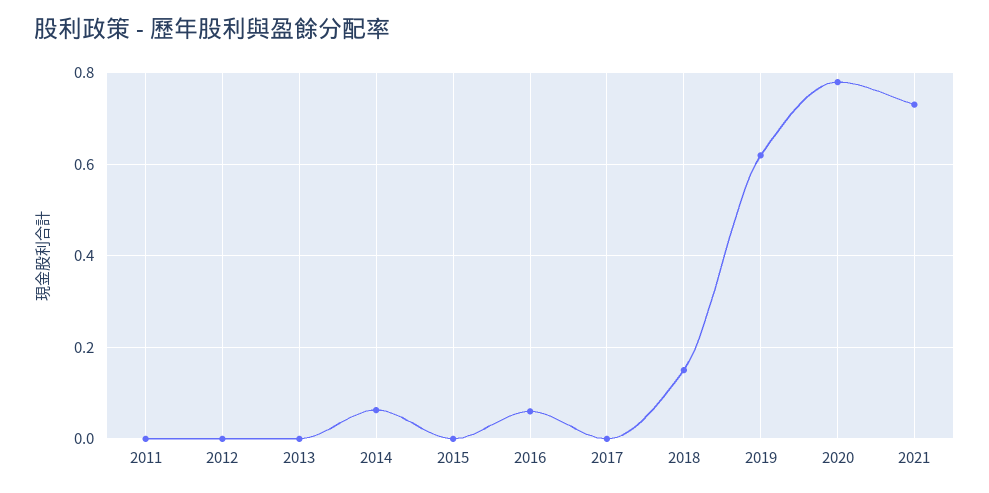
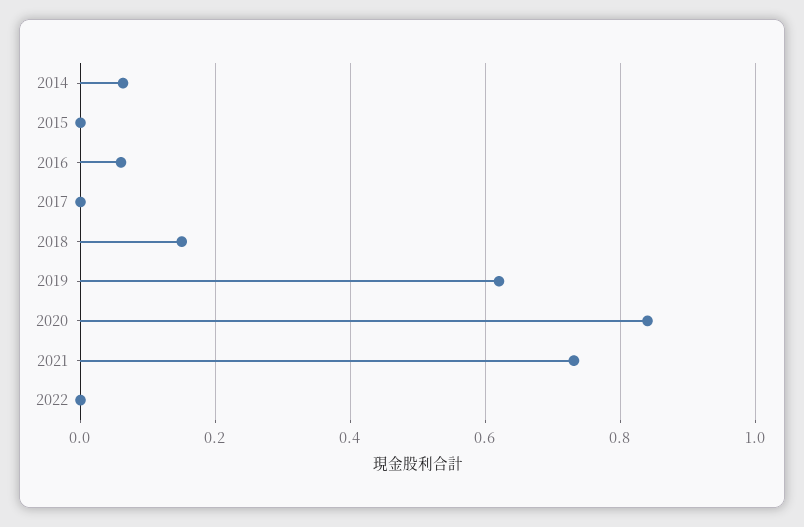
2011: 0 -> none
2012: 0 -> none
2013: 0 -> none
2020: 0.78 -> 0.84
2022: none -> 0

